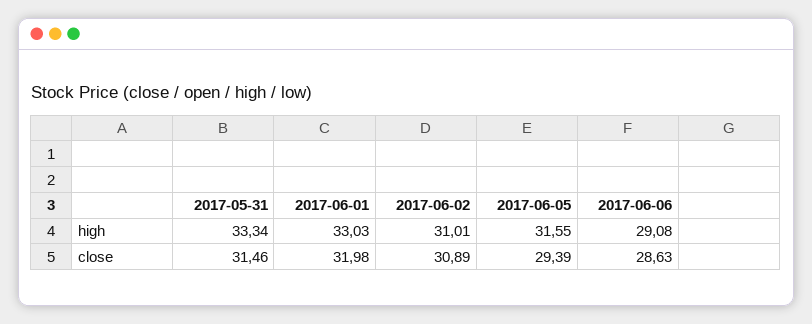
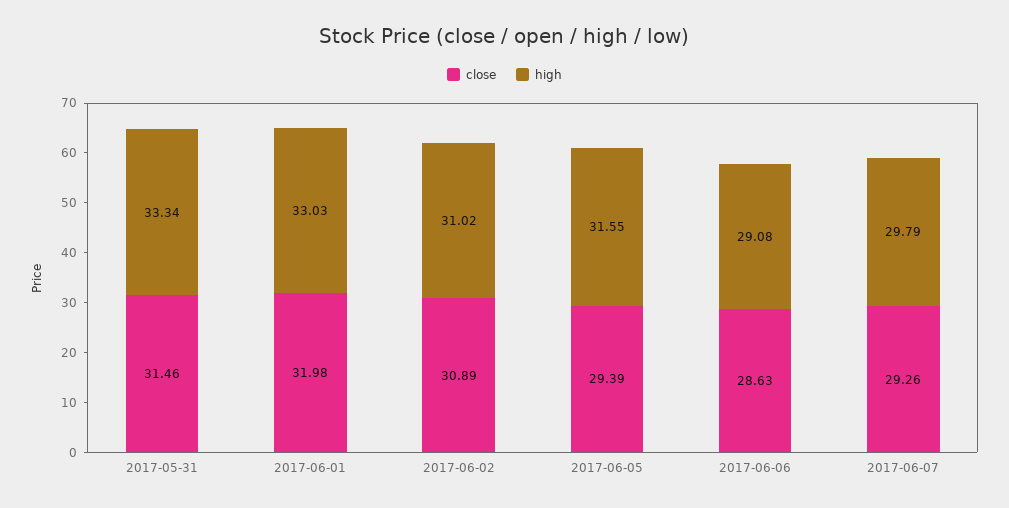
high, 2017-06-02: 31.01 -> 31.02
close, 2017-06-07: none -> 29.26
high, 2017-06-07: none -> 29.79

